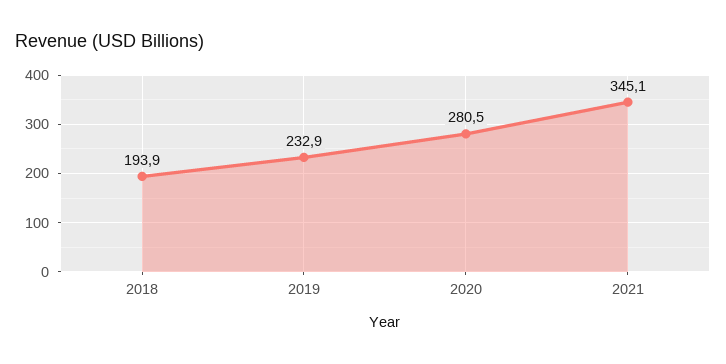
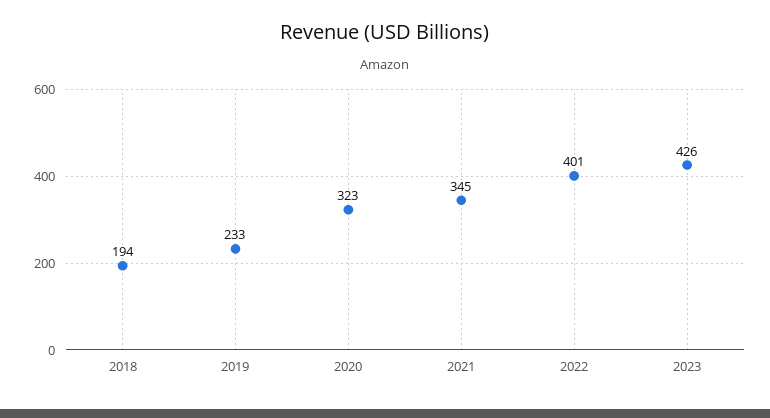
2020: 280.5 -> 323
2022: none -> 401
2023: none -> 426

